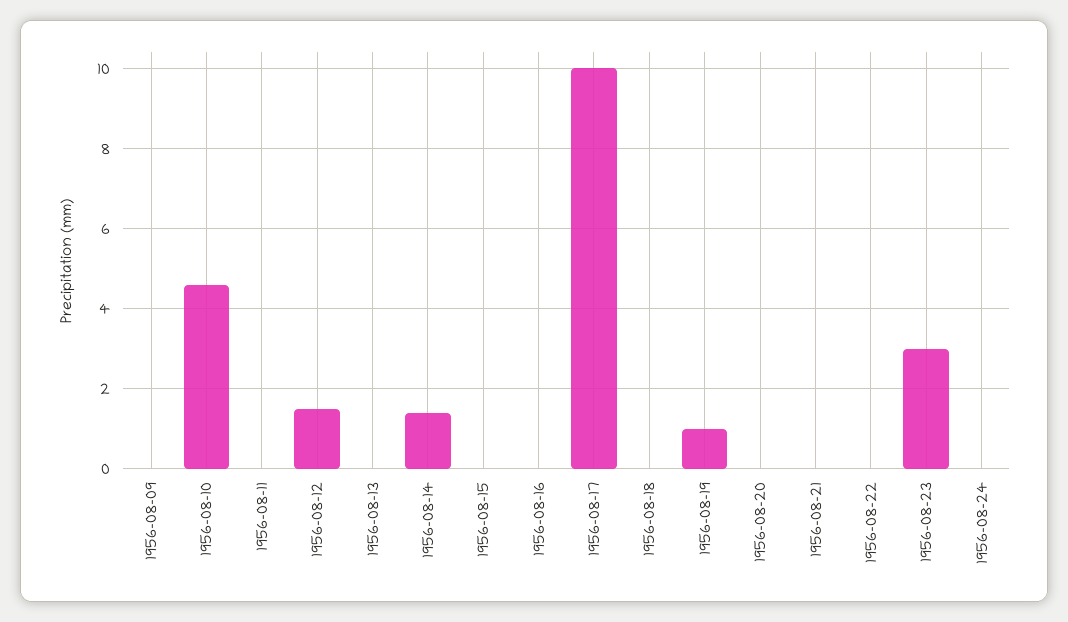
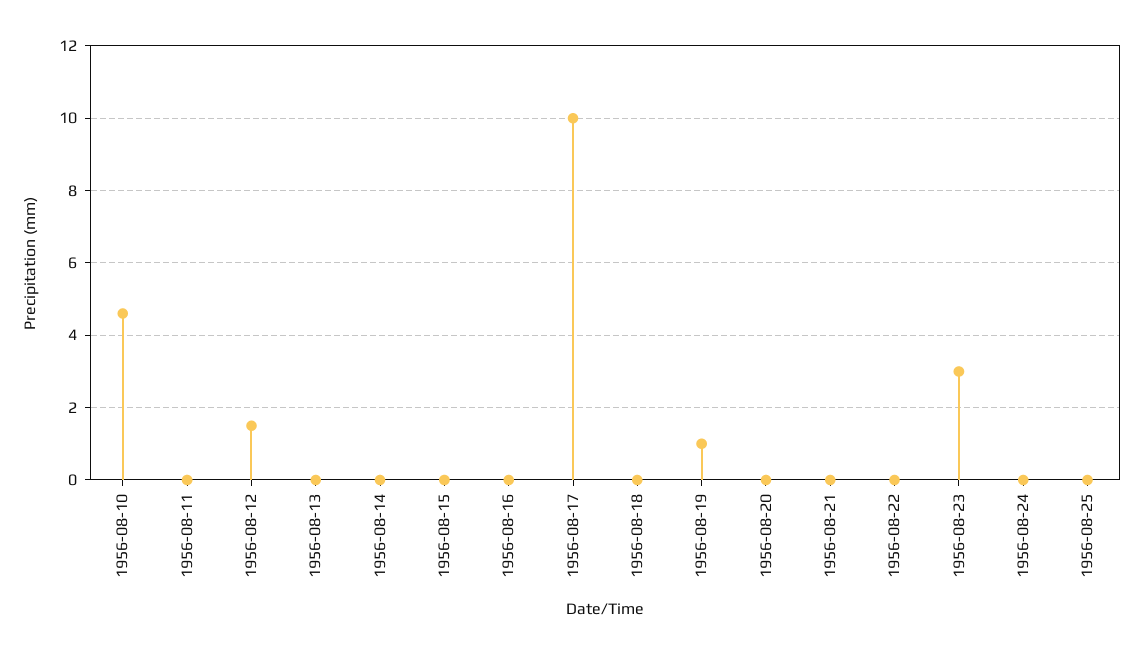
1956-08-09: 0 -> none
1956-08-14: 1.5 -> 0
1956-08-25: none -> 0

